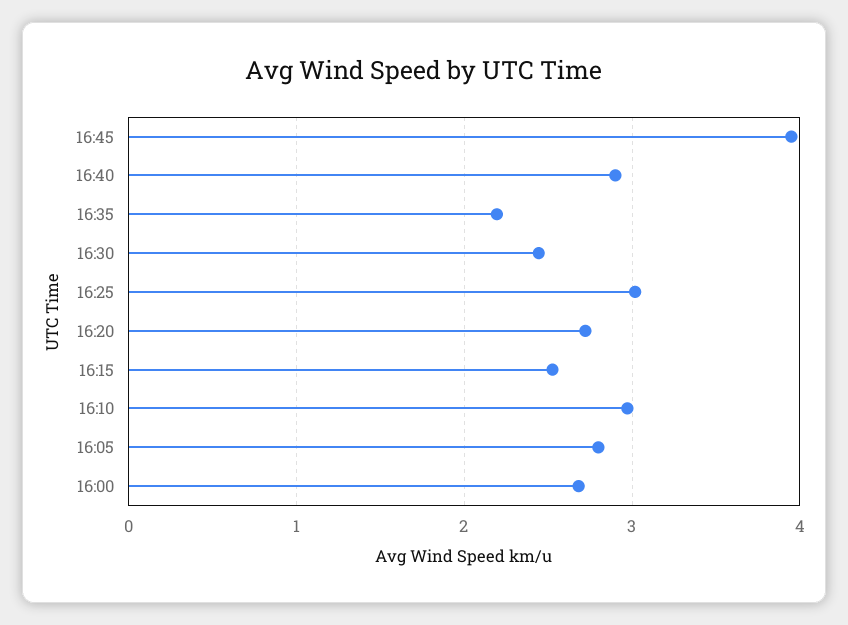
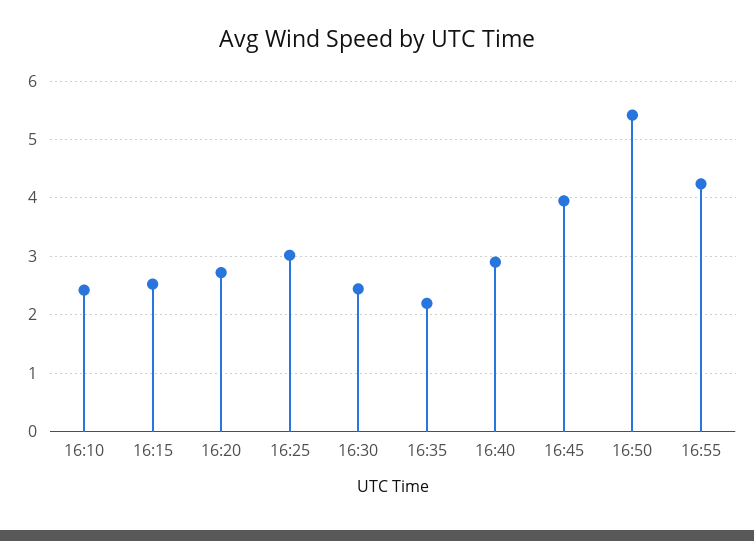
16:10: 3 -> 2.4
16:05: 2.8 -> none
16:00: 2.7 -> none
16:50: none -> 5.4
16:55: none -> 4.2

